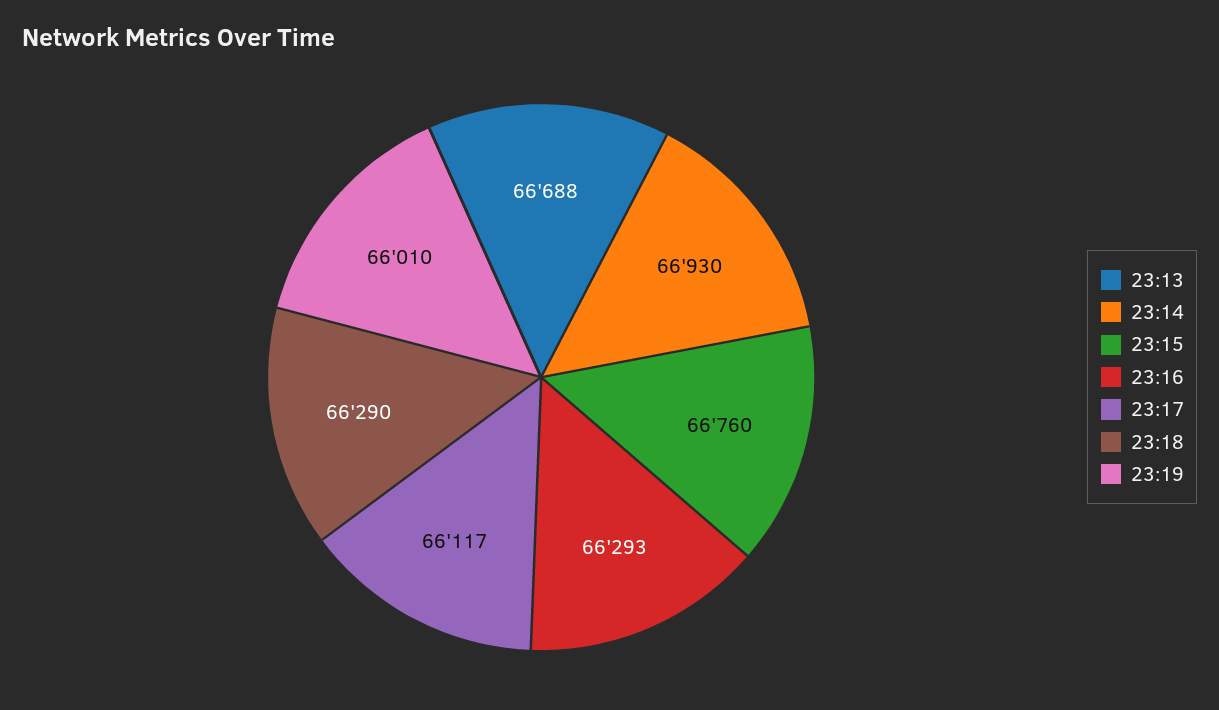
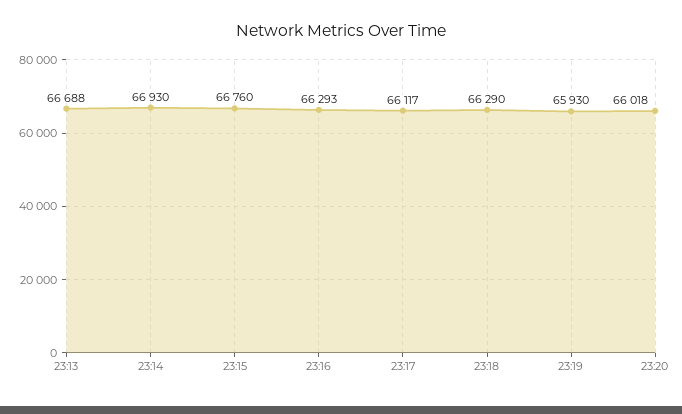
23:19: 66010 -> 65930
23:20: none -> 66018

